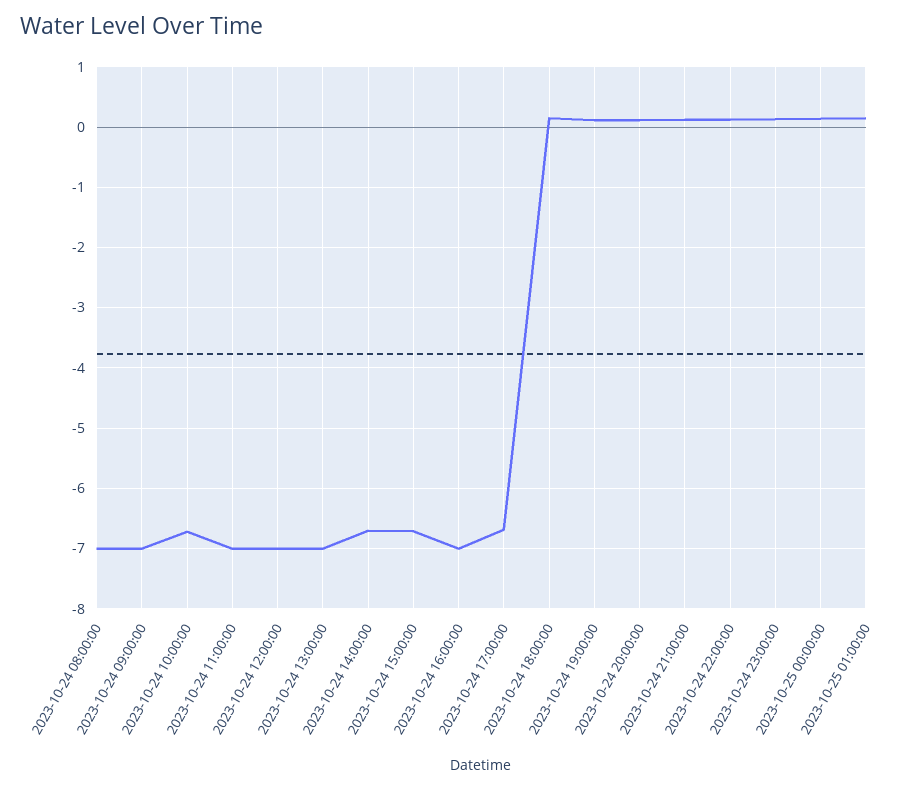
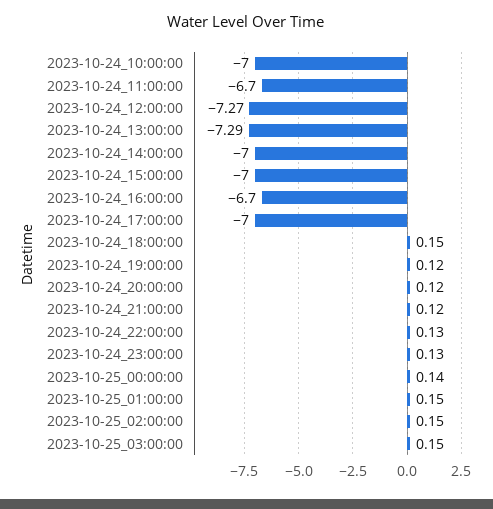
2023-10-24 08:00:00: -7 -> none
2023-10-24 09:00:00: -7 -> none
2023-10-24 10:00:00: -6.7 -> -7
2023-10-24 11:00:00: -7 -> -6.7
2023-10-24 12:00:00: -7 -> -7.27
2023-10-24 13:00:00: -7 -> -7.29
2023-10-24 14:00:00: -6.7 -> -7
2023-10-24 15:00:00: -6.7 -> -7
2023-10-24 16:00:00: -7 -> -6.7
2023-10-24 17:00:00: -6.7 -> -7
2023-10-25_02:00:00: none -> 0.15
2023-10-25_03:00:00: none -> 0.15

